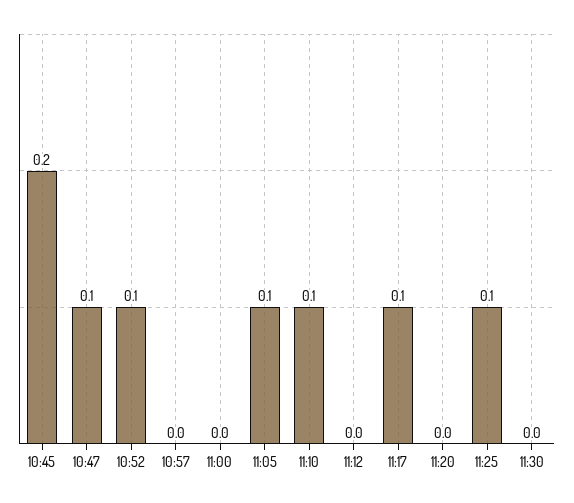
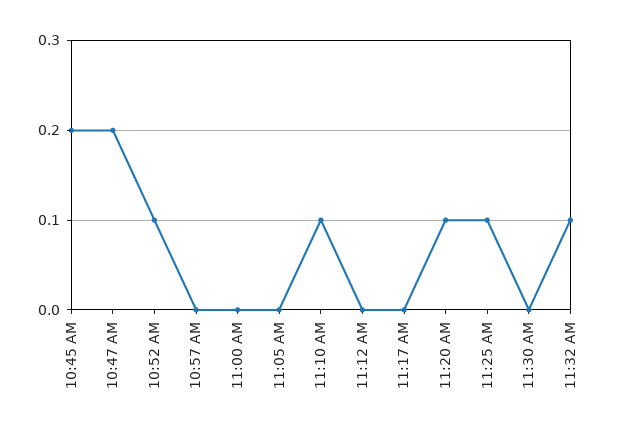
10:47: 0.1 -> 0.2
11:05: 0.1 -> 0
11:17: 0.1 -> 0
11:20: 0 -> 0.1
11:32 AM: none -> 0.1

